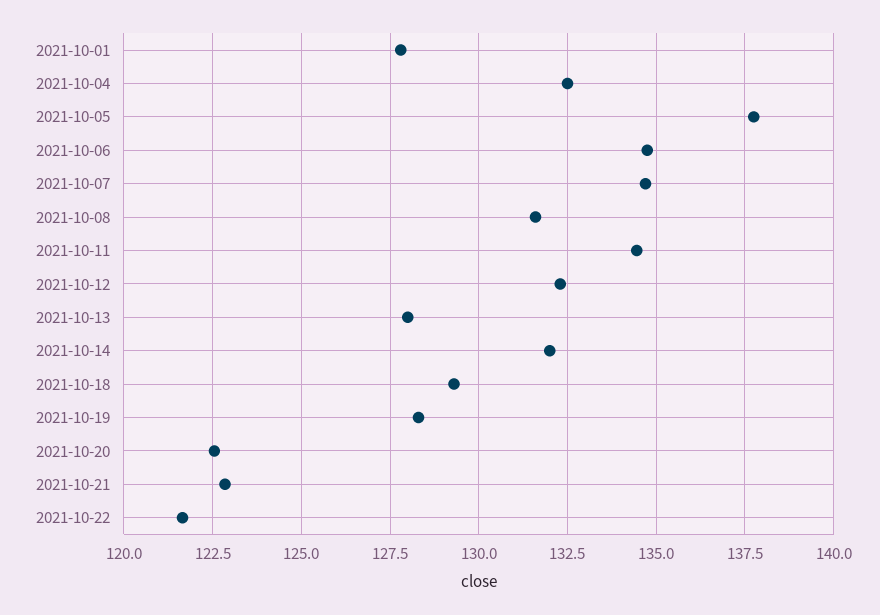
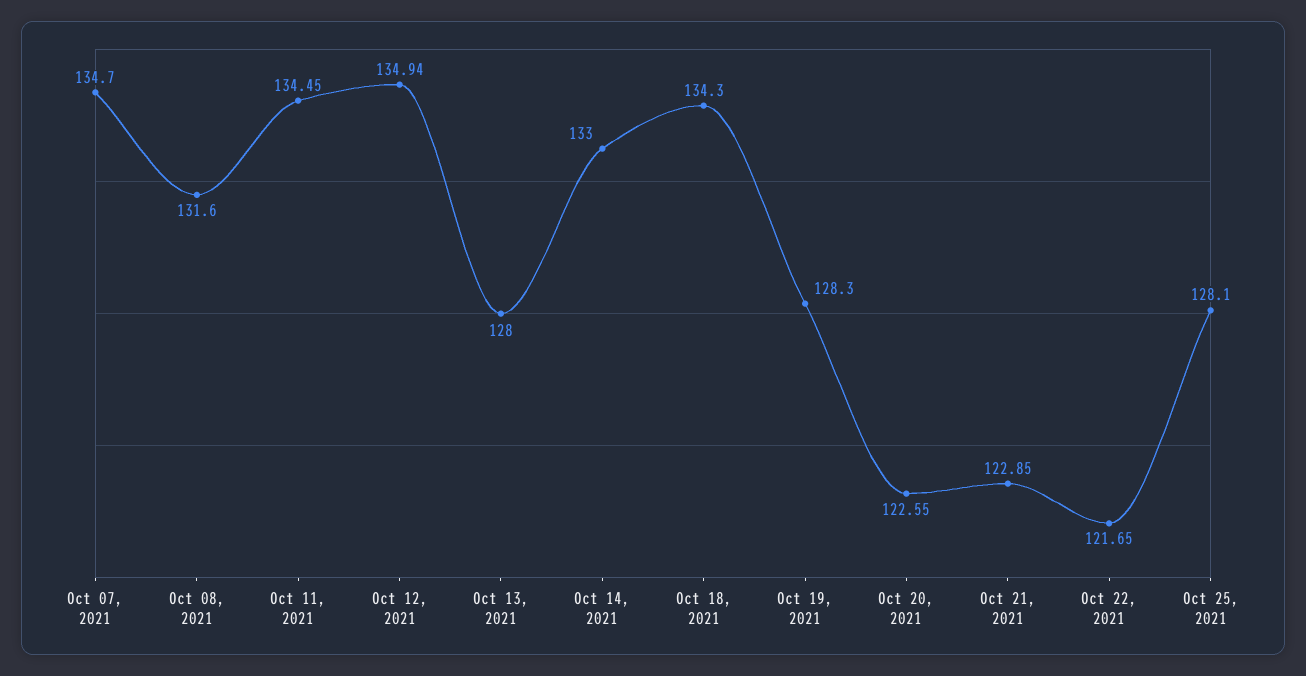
2021-10-01: 127.75 -> none
2021-10-04: 132.5 -> none
2021-10-05: 137.75 -> none
2021-10-06: 134.75 -> none
2021-10-12: 132.25 -> 134.94
2021-10-14: 132 -> 133
2021-10-18: 129.25 -> 134.3
Oct 25, 2021: none -> 128.1

